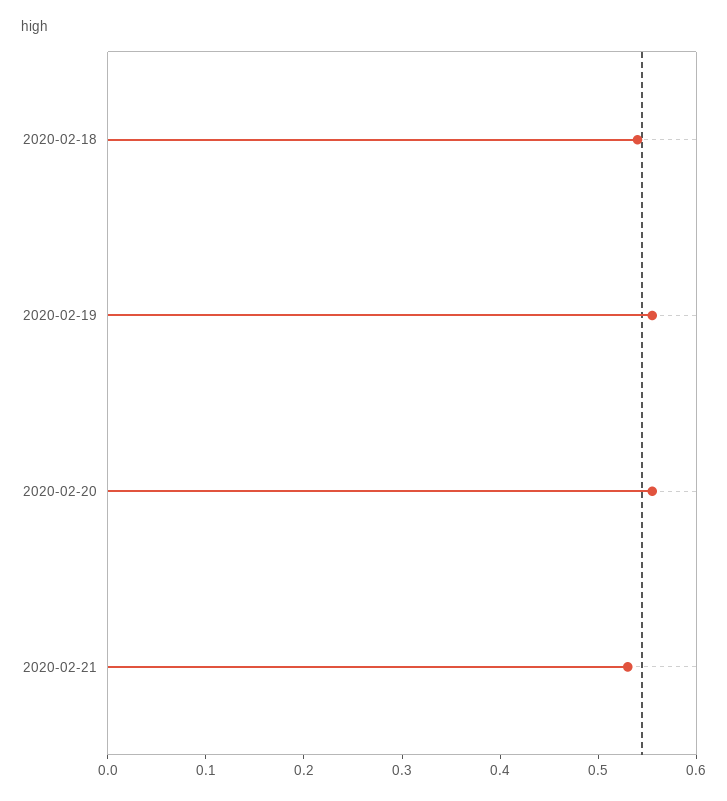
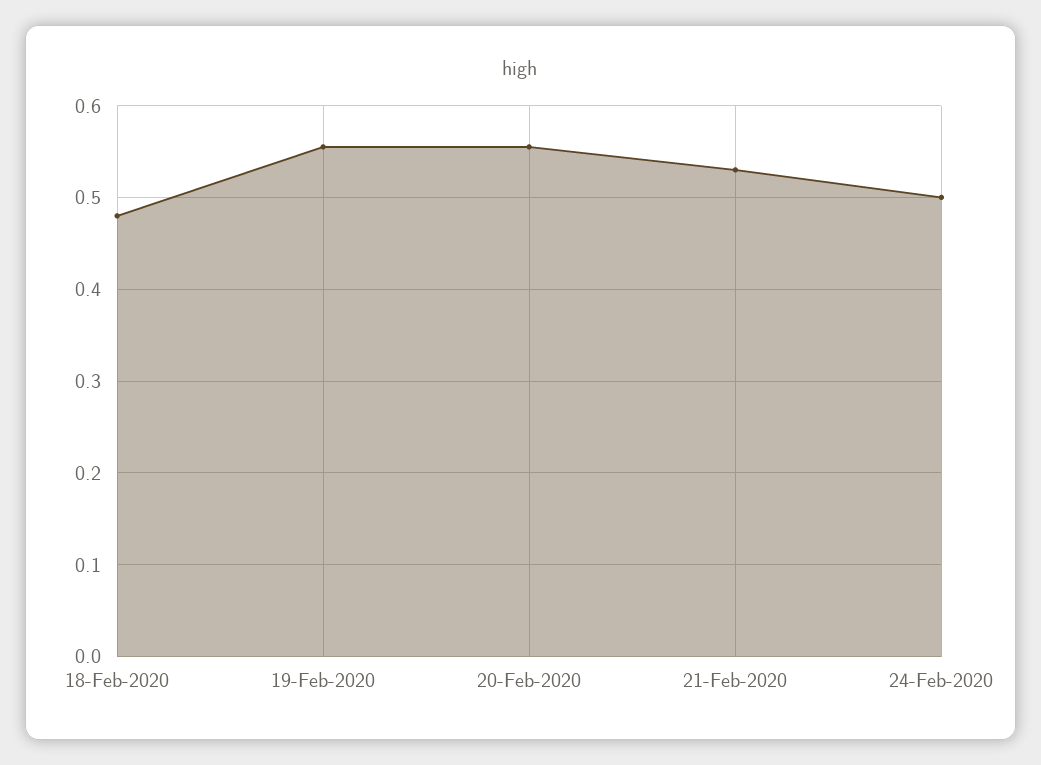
2020-02-18: 0.54 -> 0.48
24-Feb-2020: none -> 0.5

